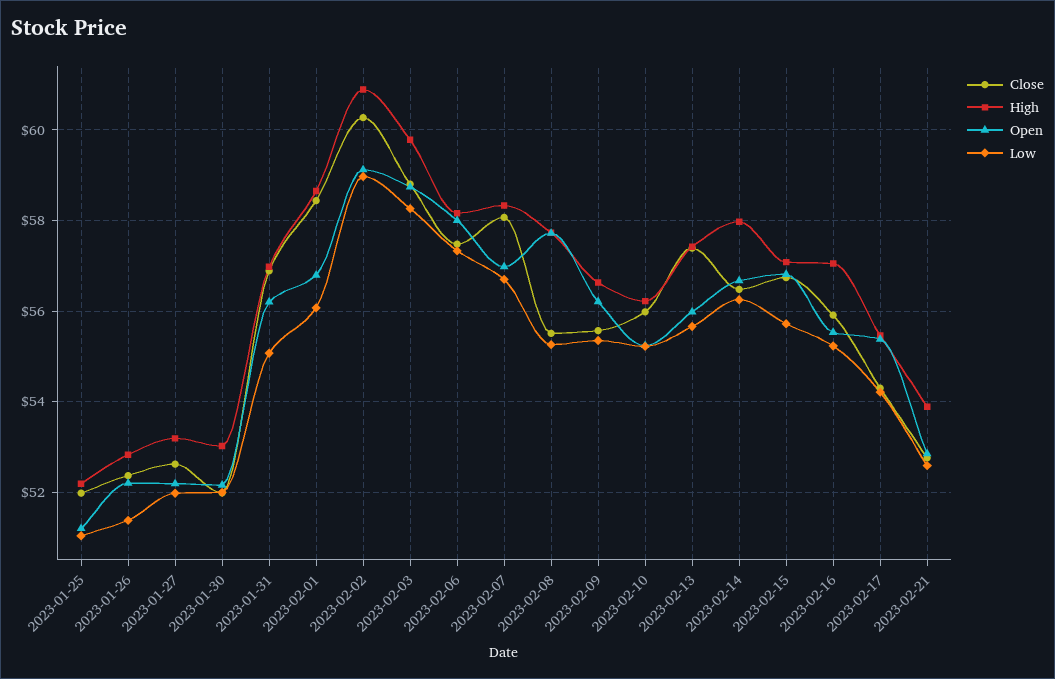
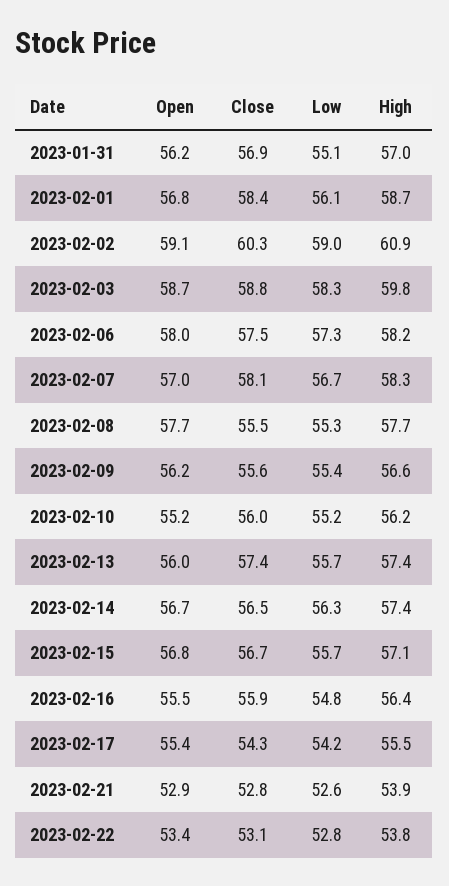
Close, 2023-01-25: 52 -> none
High, 2023-01-25: 52.2 -> none
Open, 2023-01-25: 51.2 -> none
Low, 2023-01-25: 51 -> none
Close, 2023-01-26: 52.4 -> none
High, 2023-01-26: 52.8 -> none
Open, 2023-01-26: 52.2 -> none
Low, 2023-01-26: 51.4 -> none
Close, 2023-01-27: 52.6 -> none
High, 2023-01-27: 53.2 -> none
Open, 2023-01-27: 52.2 -> none
Low, 2023-01-27: 52 -> none
Close, 2023-01-30: 52 -> none
High, 2023-01-30: 53 -> none
Open, 2023-01-30: 52.2 -> none
Low, 2023-01-30: 52 -> none
High, 2023-02-14: 58 -> 57.4
High, 2023-02-16: 57 -> 56.4
Low, 2023-02-16: 55.2 -> 54.8
Open, 2023-02-22: none -> 53.4
Close, 2023-02-22: none -> 53.1
Low, 2023-02-22: none -> 52.8
High, 2023-02-22: none -> 53.8

